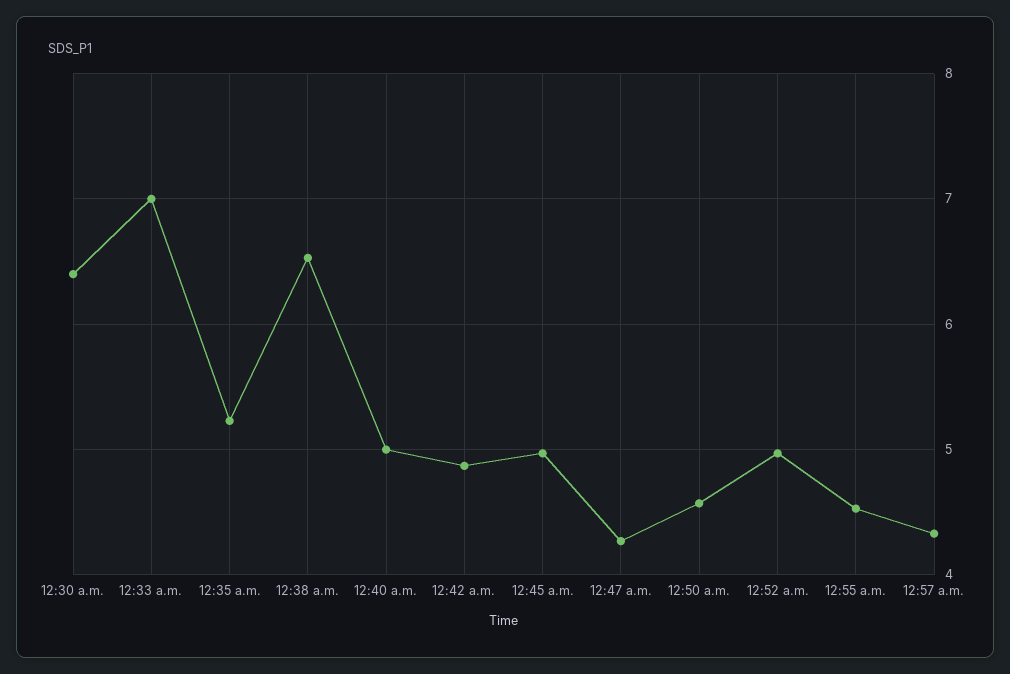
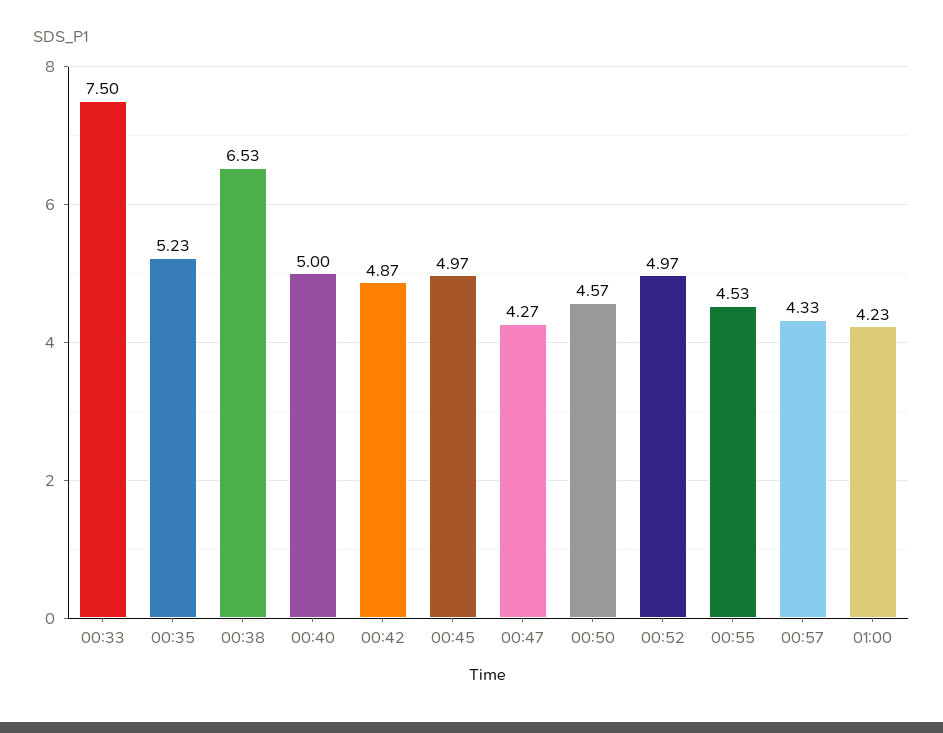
12:30 a.m.: 6.4 -> none
12:33 a.m.: 7 -> 7.5
01:00: none -> 4.23

